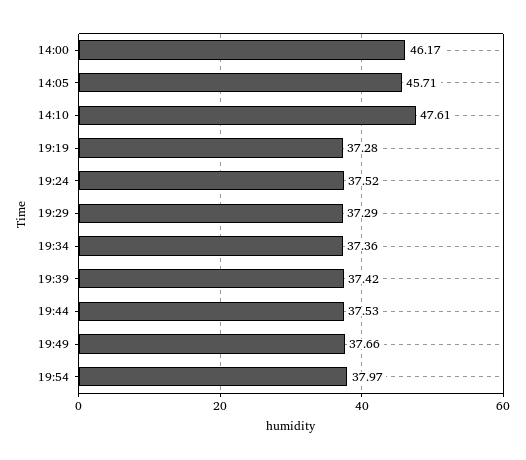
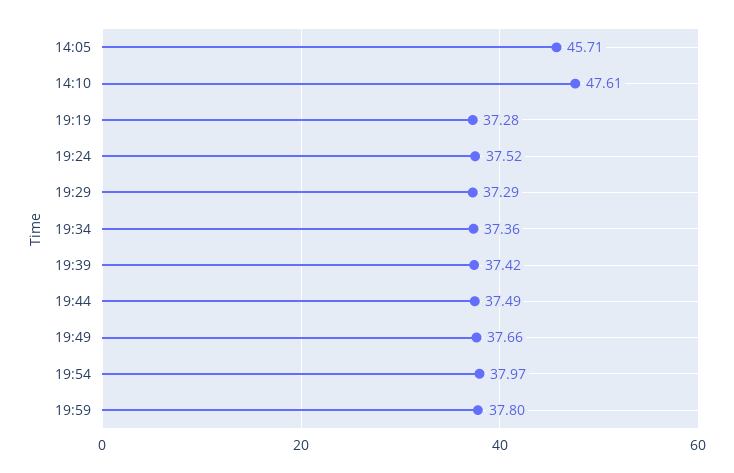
14:00: 46.17 -> none
19:44: 37.53 -> 37.49
19:59: none -> 37.8

